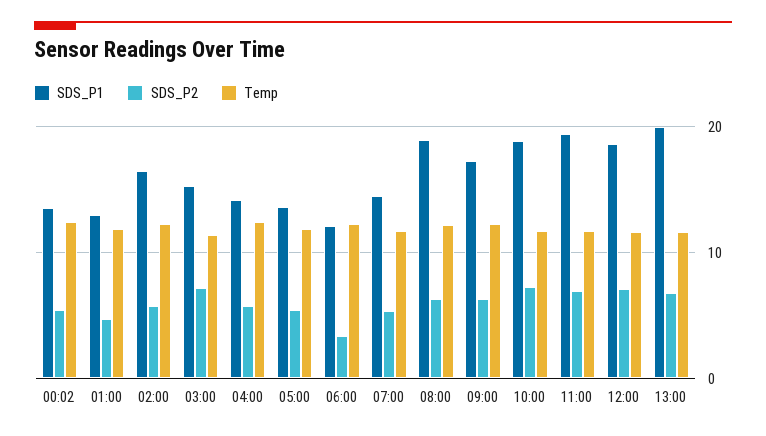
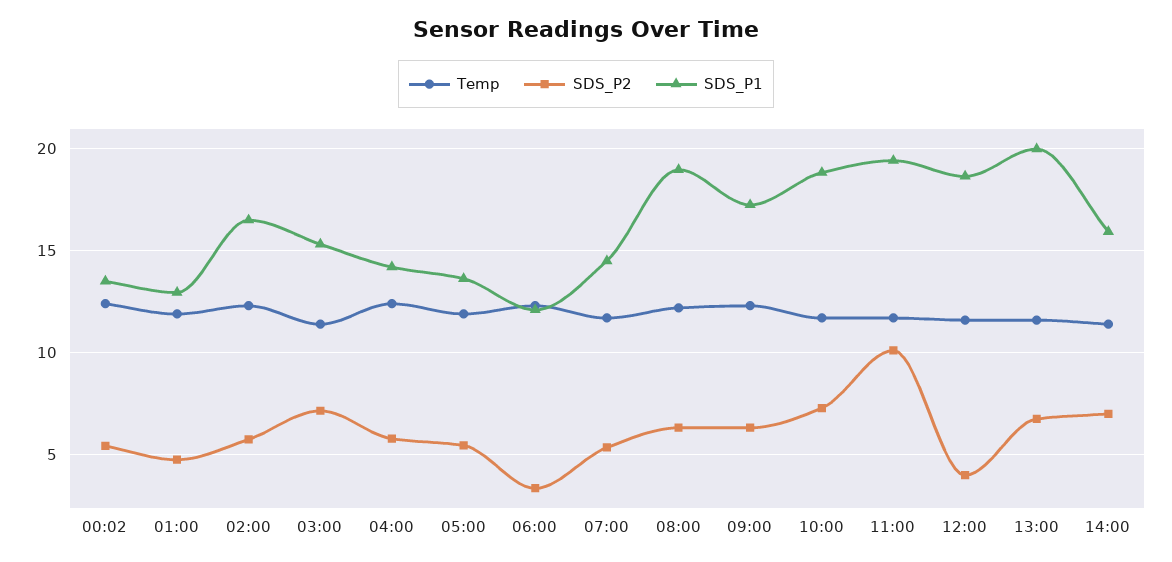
SDS_P2, 11:00: 7 -> 10
SDS_P2, 12:00: 7 -> 4
Temp, 14:00: none -> 11.5
SDS_P2, 14:00: none -> 7
SDS_P1, 14:00: none -> 16

